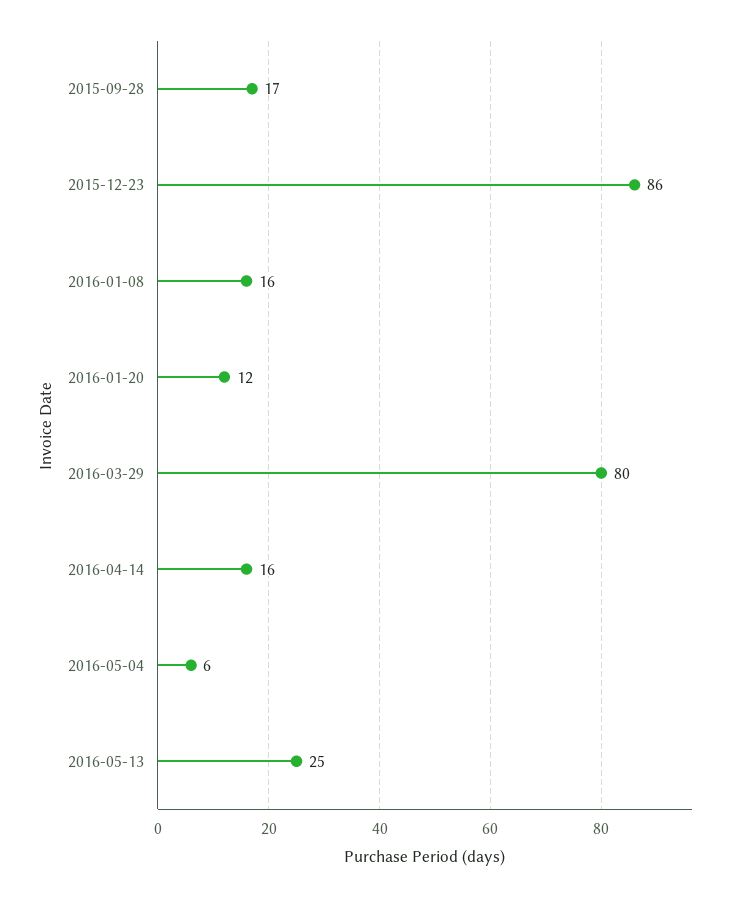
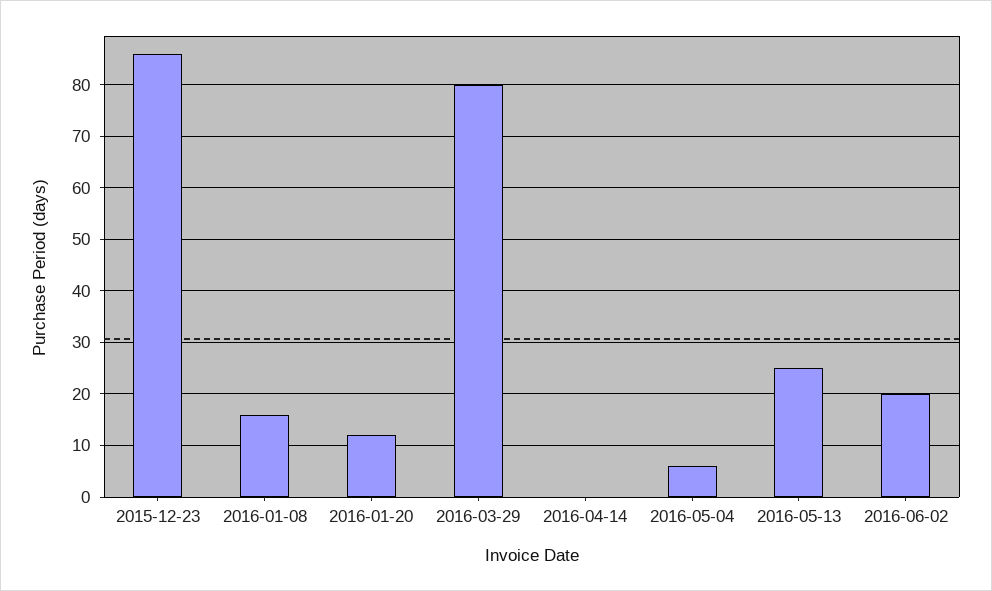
2015-09-28: 17 -> none
2016-04-14: 16 -> 0
2016-06-02: none -> 20

